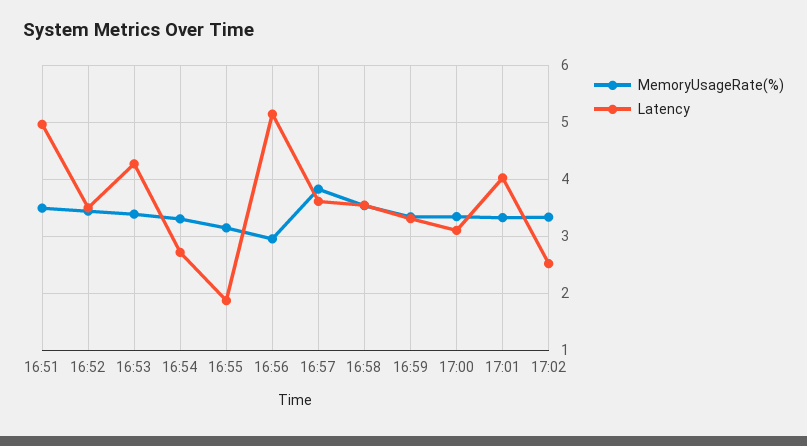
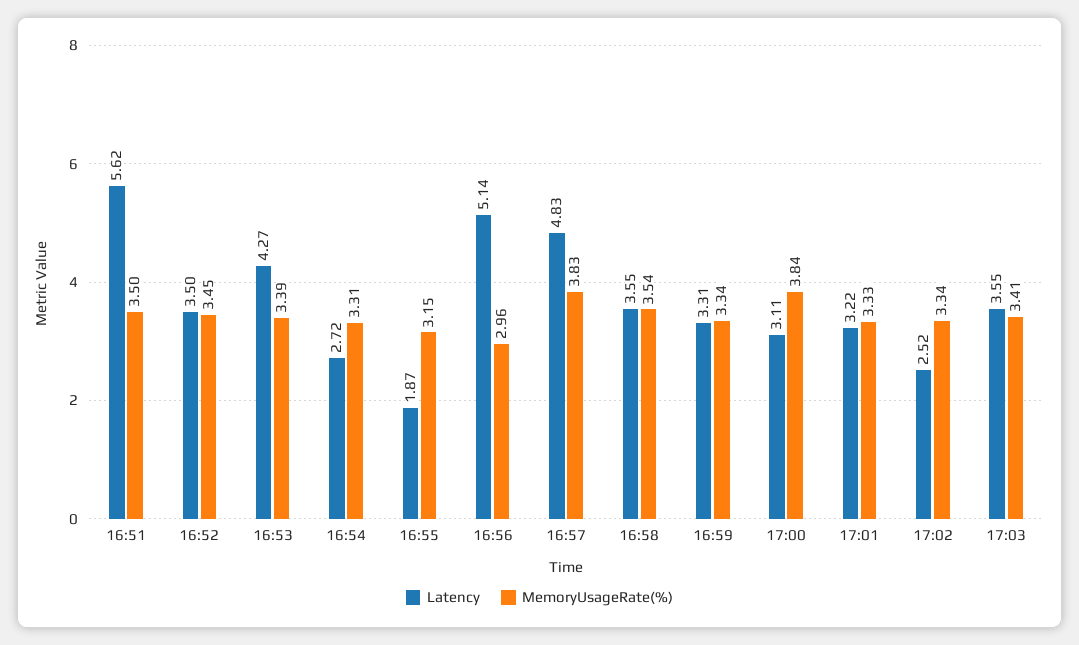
Latency, 16:51: 5 -> 5.62
Latency, 16:57: 3.6 -> 4.83
MemoryUsageRate(%), 17:00: 3.4 -> 3.84
Latency, 17:01: 4 -> 3.22
Latency, 17:03: none -> 3.55
MemoryUsageRate(%), 17:03: none -> 3.41

